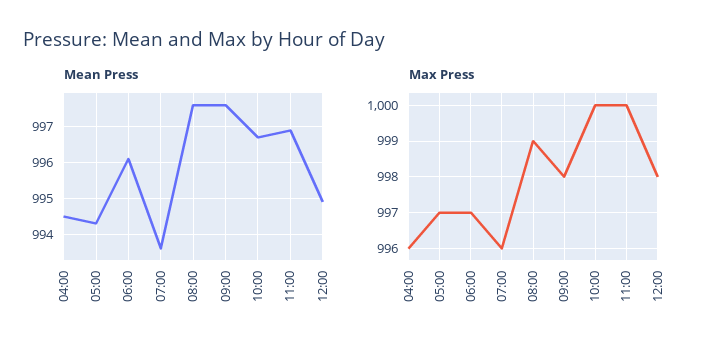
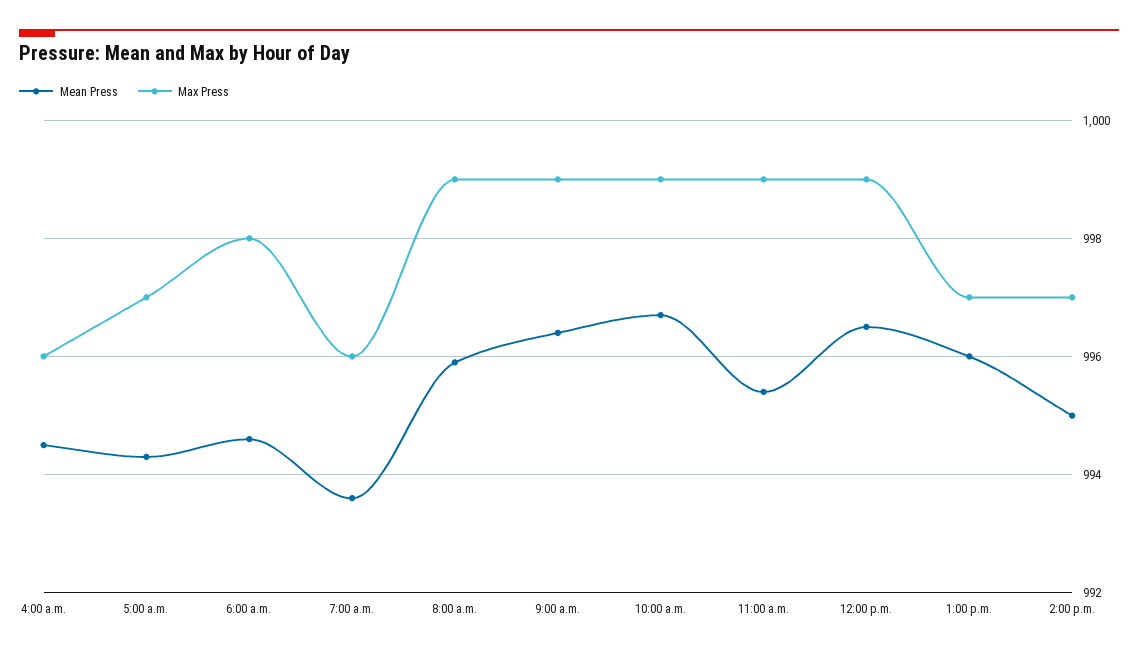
Mean Press, 06:00: 996 -> 994.5
Mean Press, 08:00: 997.5 -> 996
Mean Press, 09:00: 997.5 -> 996.5
Mean Press, 11:00: 997 -> 995.5
Mean Press, 12:00: 995 -> 996.5
Max Press, 06:00: 997 -> 998
Max Press, 09:00: 998 -> 999
Max Press, 10:00: 1000 -> 999
Max Press, 11:00: 1000 -> 999
Max Press, 12:00: 998 -> 999
Mean Press, 1:00 p.m.: none -> 996
Max Press, 1:00 p.m.: none -> 997
Mean Press, 2:00 p.m.: none -> 995
Max Press, 2:00 p.m.: none -> 997

